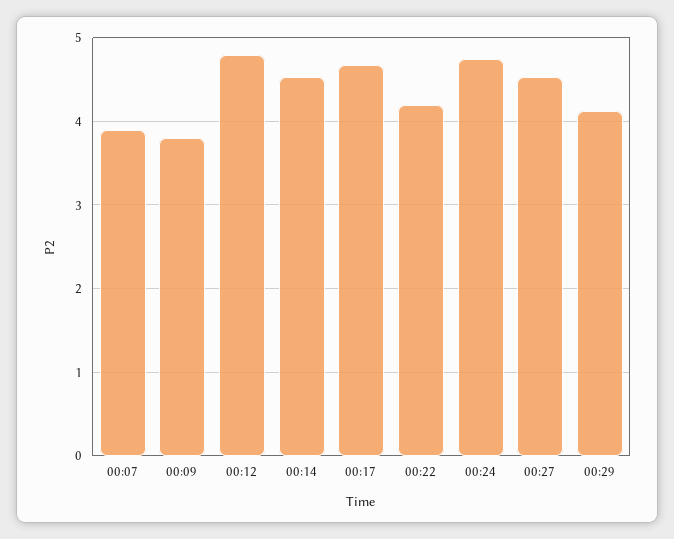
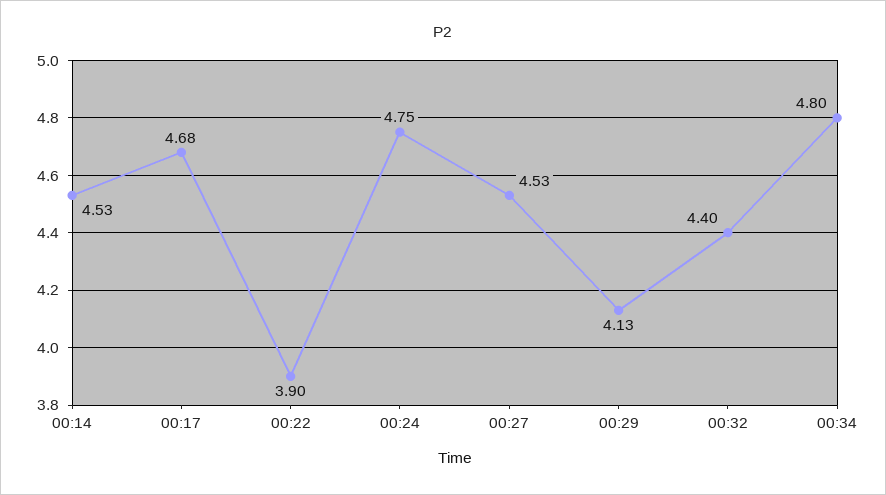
00:07: 3.9 -> none
00:09: 3.8 -> none
00:12: 4.8 -> none
00:22: 4.2 -> 3.9
00:32: none -> 4.4
00:34: none -> 4.8

